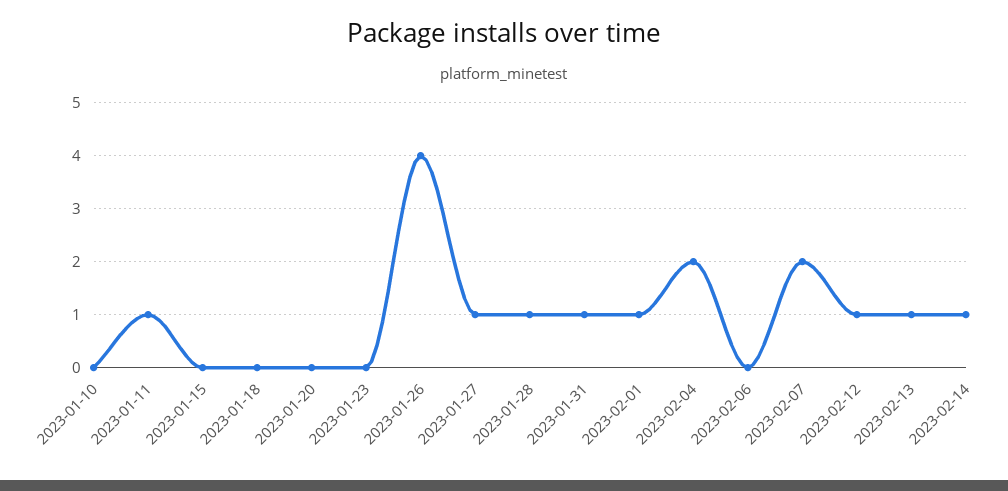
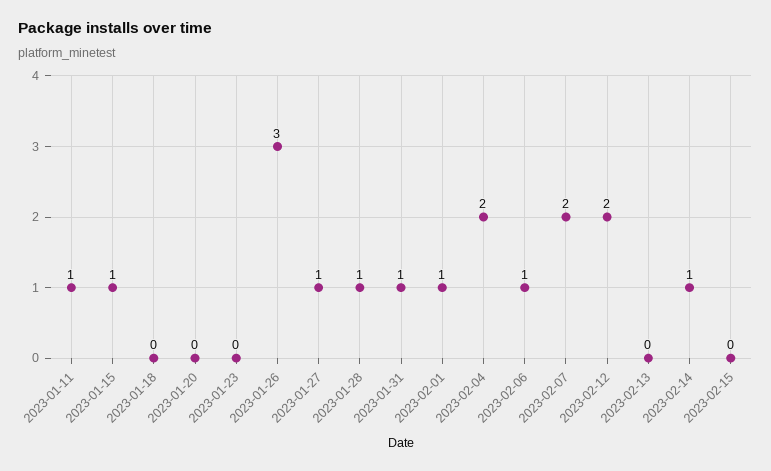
2023-01-10: 0 -> none
2023-01-15: 0 -> 1
2023-01-26: 4 -> 3
2023-02-06: 0 -> 1
2023-02-12: 1 -> 2
2023-02-13: 1 -> 0
2023-02-15: none -> 0

